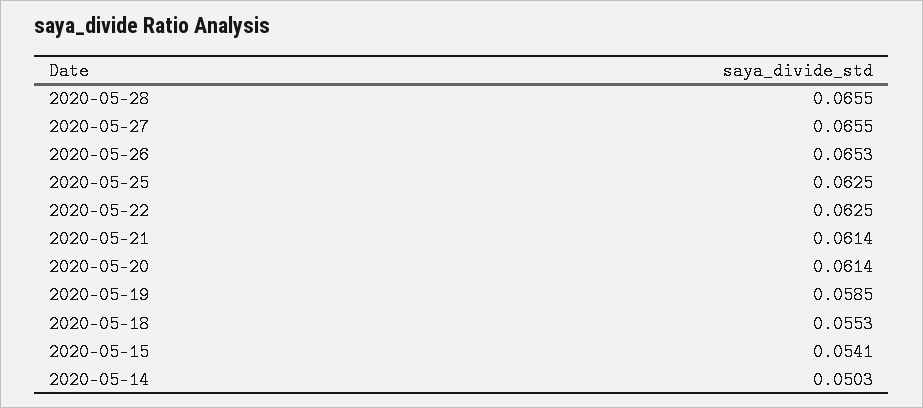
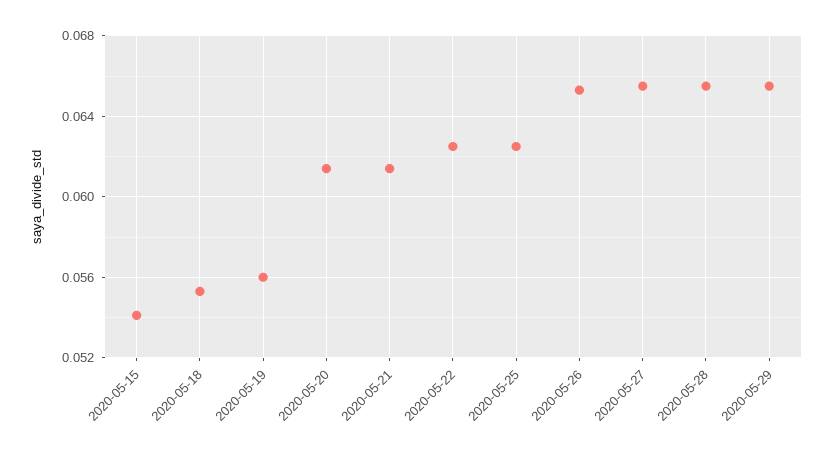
2020-05-19: 0.0585 -> 0.056
2020-05-14: 0.0503 -> none
2020-05-29: none -> 0.0655

